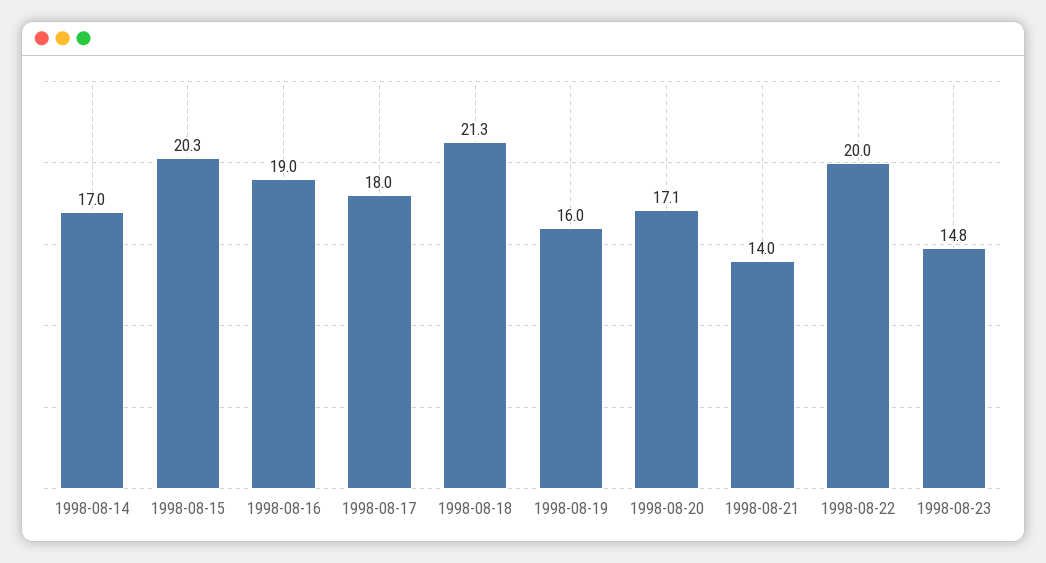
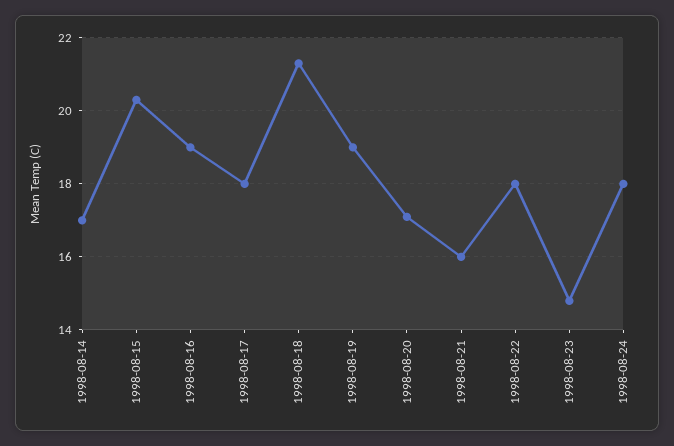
1998-08-19: 16 -> 19
1998-08-21: 14 -> 16
1998-08-22: 20 -> 18
1998-08-24: none -> 18

